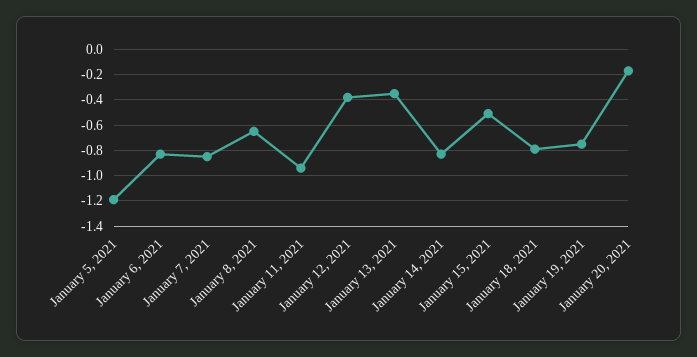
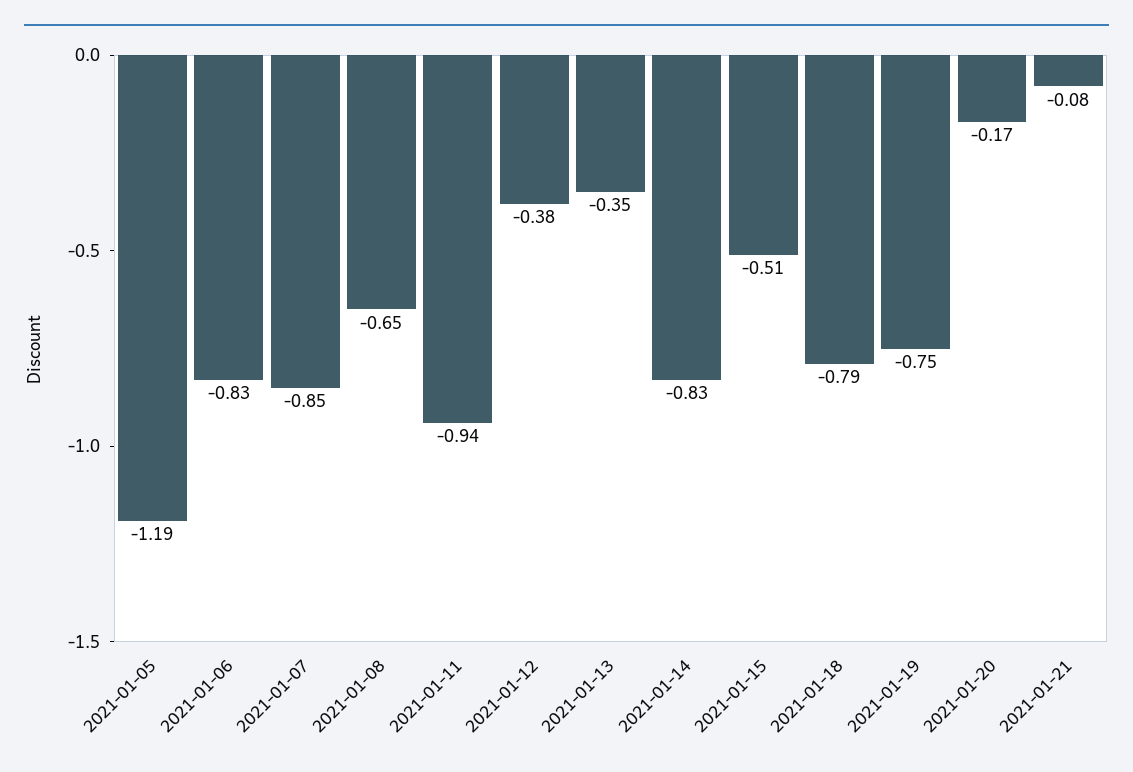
2021-01-21: none -> -0.08

